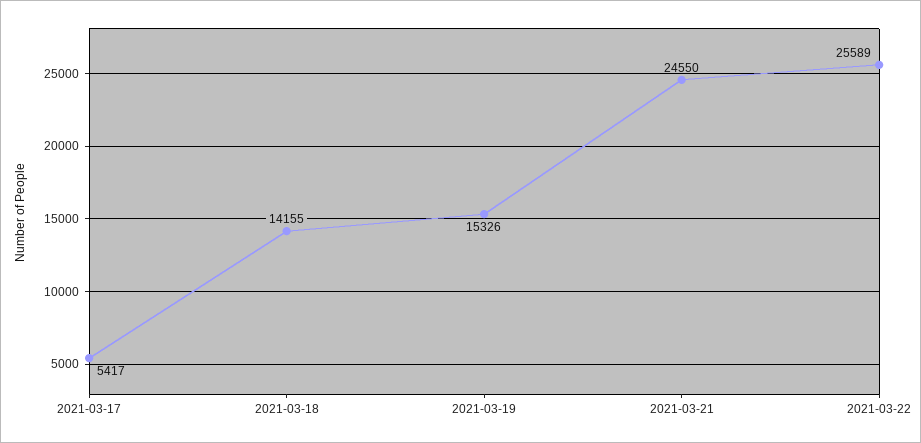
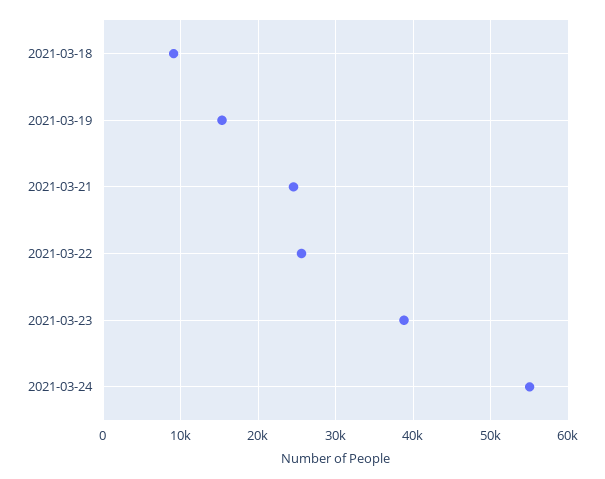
2021-03-17: 5417 -> none
2021-03-18: 14155 -> 9000
2021-03-23: none -> 39000
2021-03-24: none -> 55000

